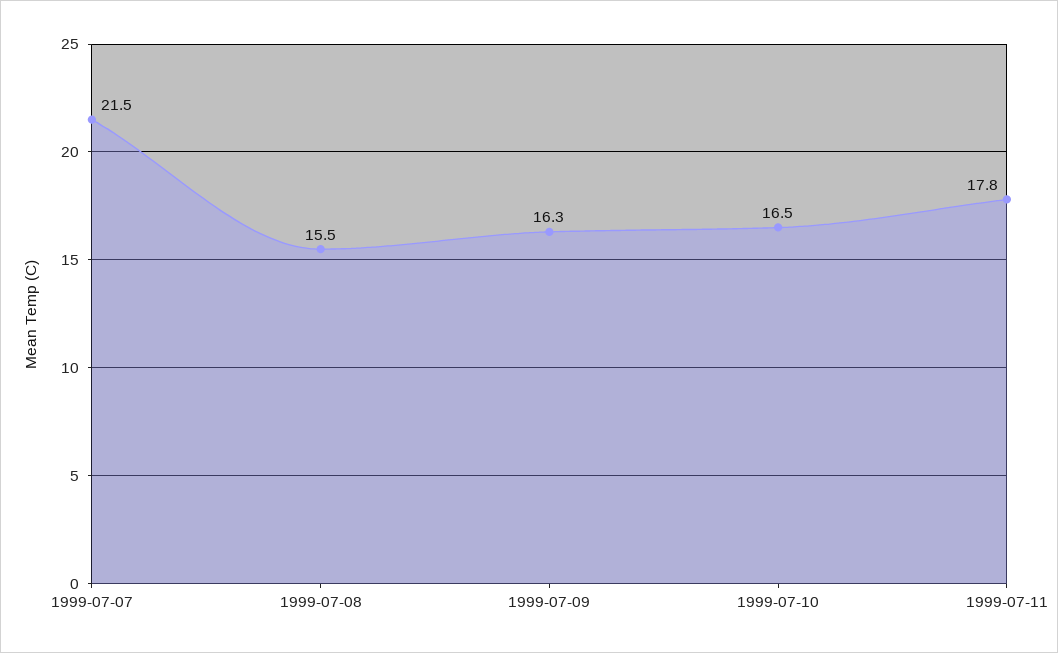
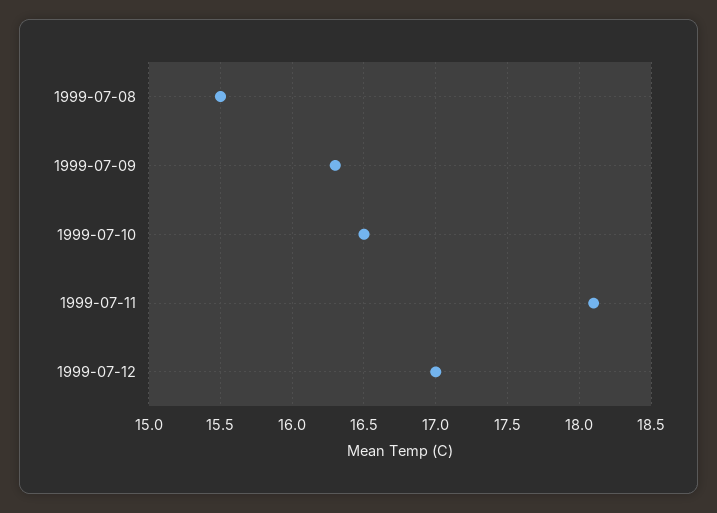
1999-07-07: 21.5 -> none
1999-07-11: 17.8 -> 18.1
1999-07-12: none -> 17

